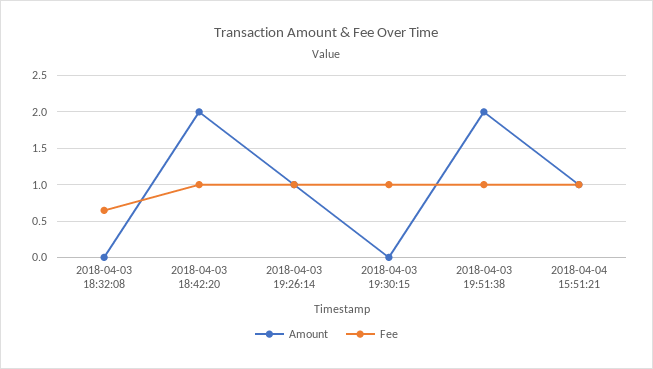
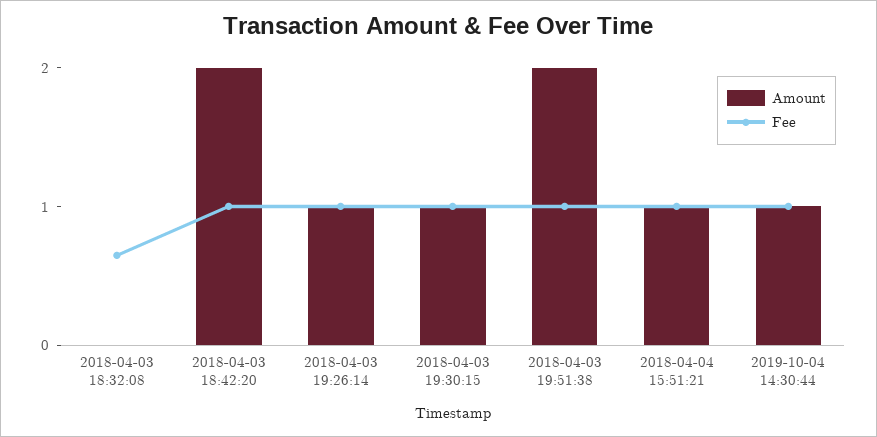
Amount, 2018-04-03 19:30:15: 0 -> 1
Amount, 2019-10-04 14:30:44: none -> 1
Fee, 2019-10-04 14:30:44: none -> 1

